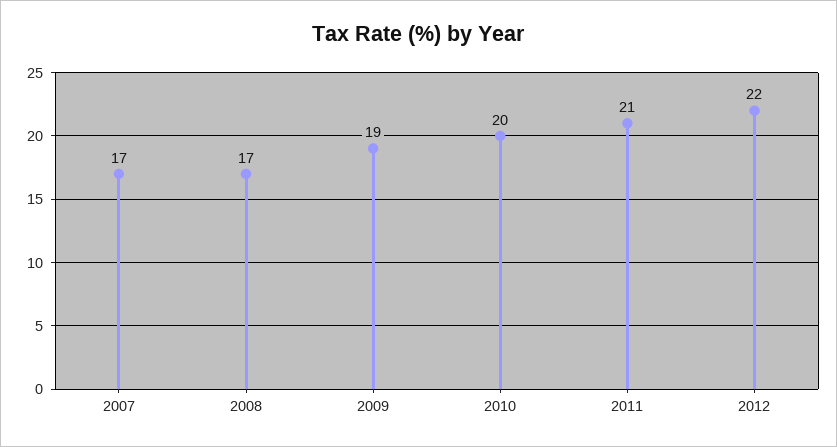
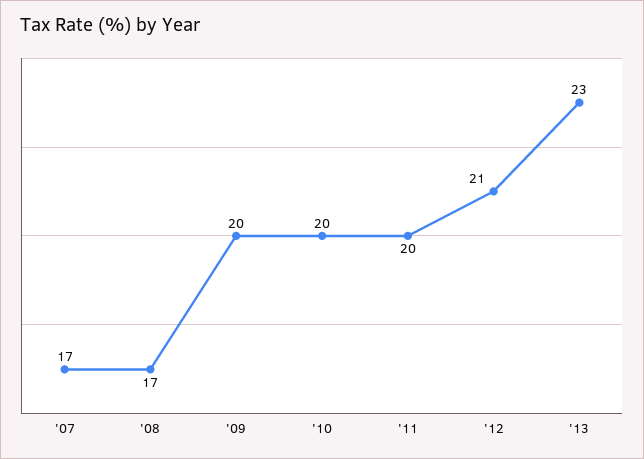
2009: 19 -> 20
2011: 21 -> 20
2012: 22 -> 21
'13: none -> 23

